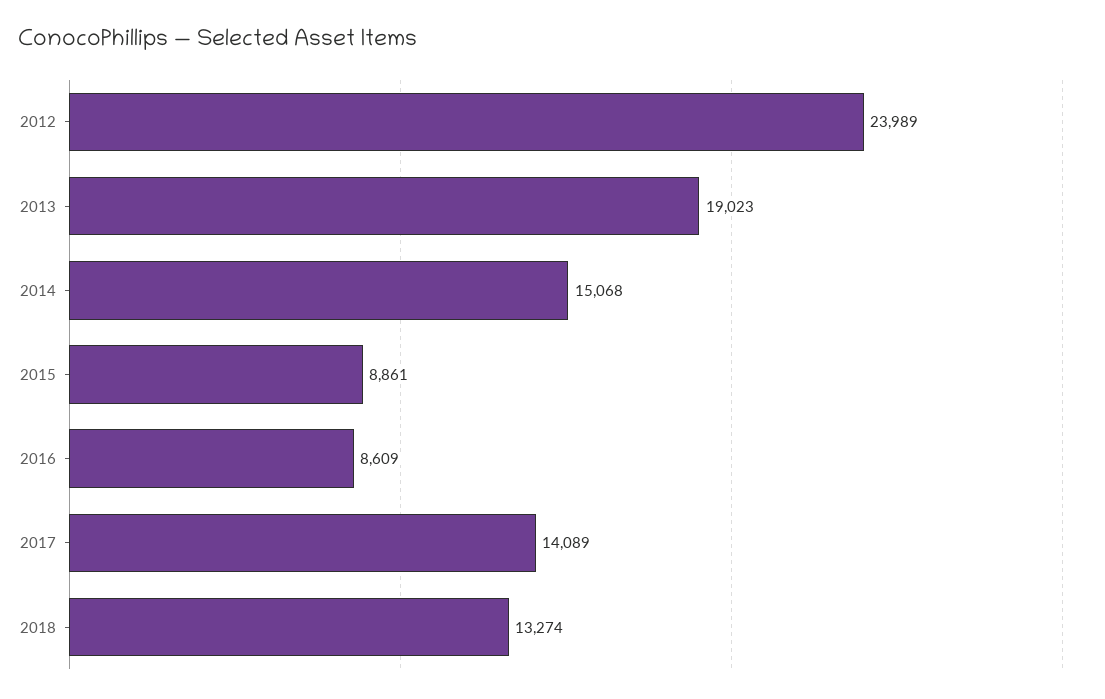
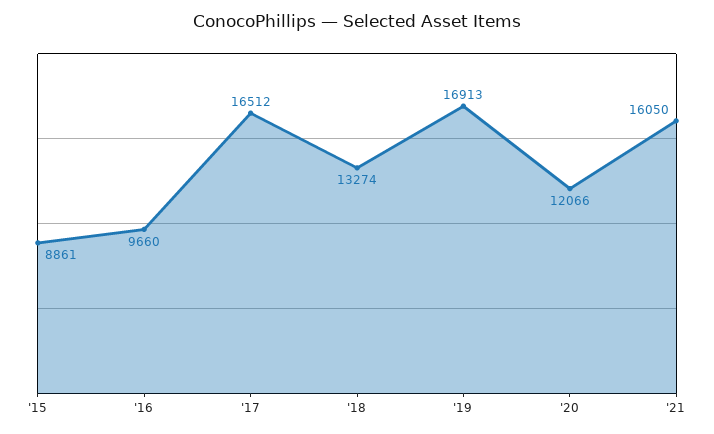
2012: 23989 -> none
2013: 19023 -> none
2014: 15068 -> none
2016: 8609 -> 9660
2017: 14089 -> 16512
'19: none -> 16913
'20: none -> 12066
'21: none -> 16050

